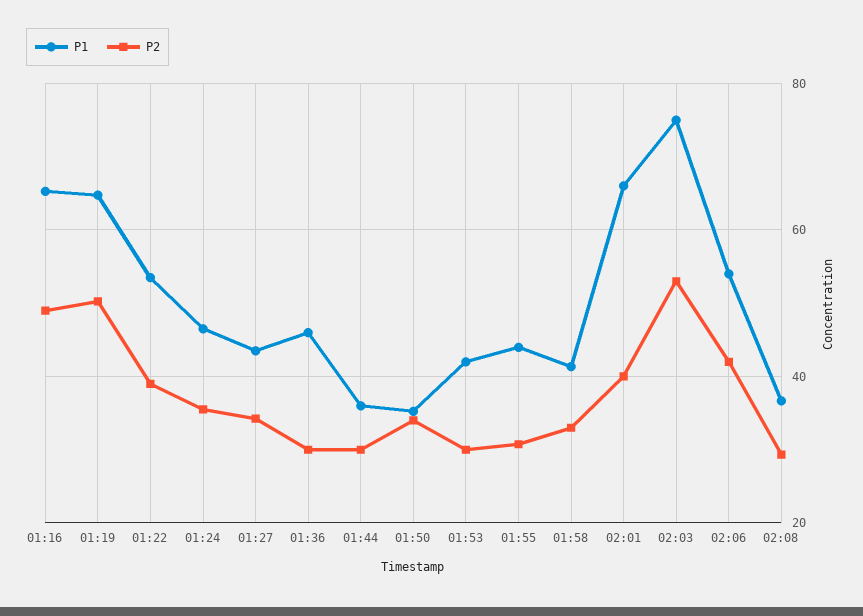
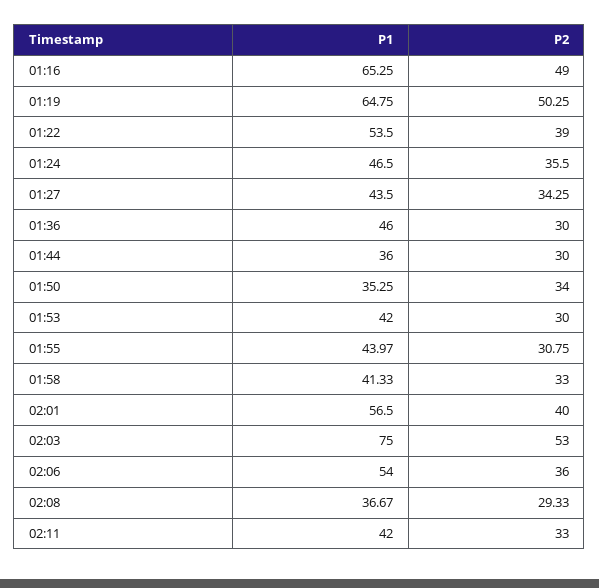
P1, 02:01: 66 -> 56.5
P2, 02:06: 42 -> 36
P1, 02:11: none -> 42
P2, 02:11: none -> 33

